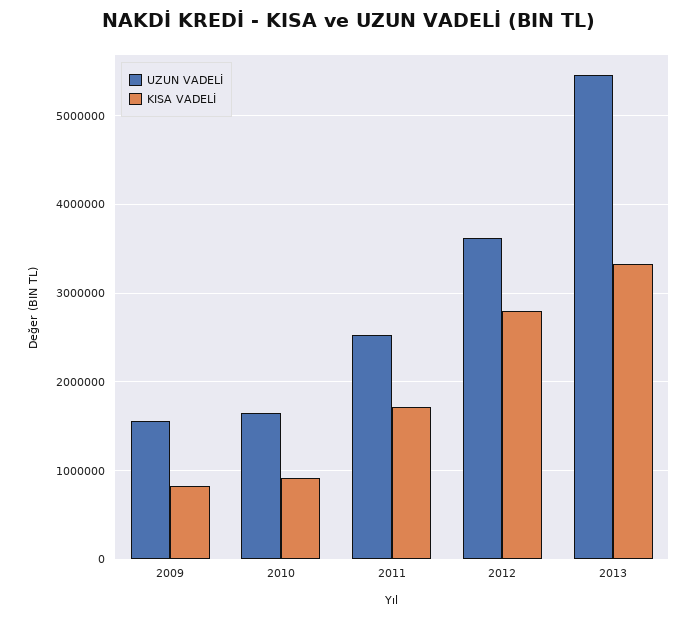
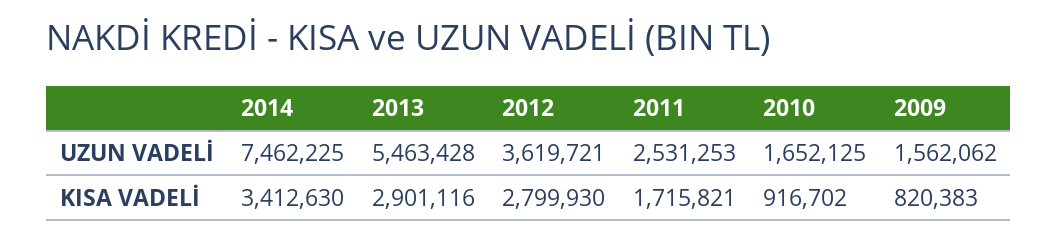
KISA VADELİ, 2013: 3300000 -> 2901116
UZUN VADELİ, 2014: none -> 7462225
KISA VADELİ, 2014: none -> 3412630

